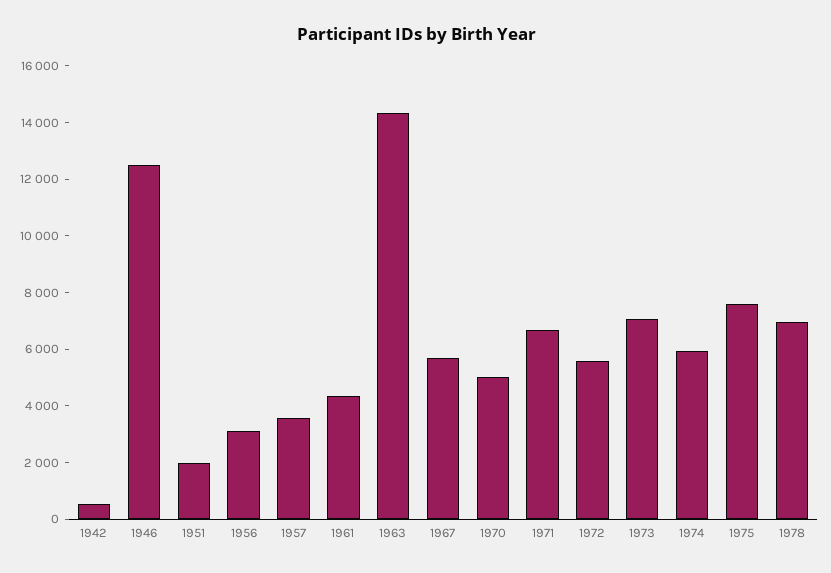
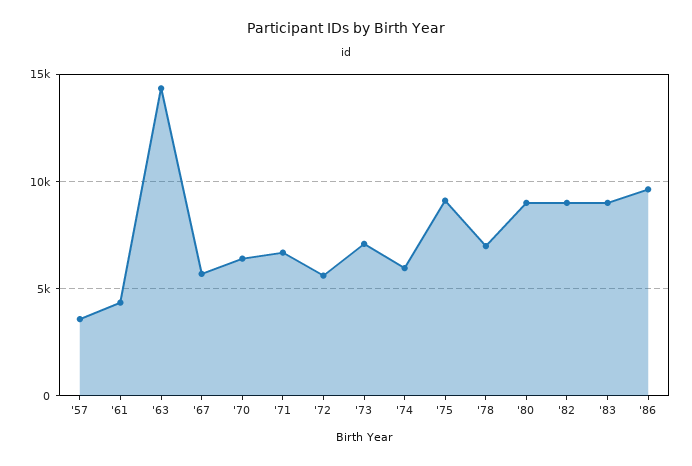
1942: 500 -> none
1946: 12500 -> none
1951: 2000 -> none
1956: 3000 -> none
1970: 5000 -> 6500
1975: 7500 -> 9000
'80: none -> 9000
'82: none -> 9000
'83: none -> 9000
'86: none -> 9500

